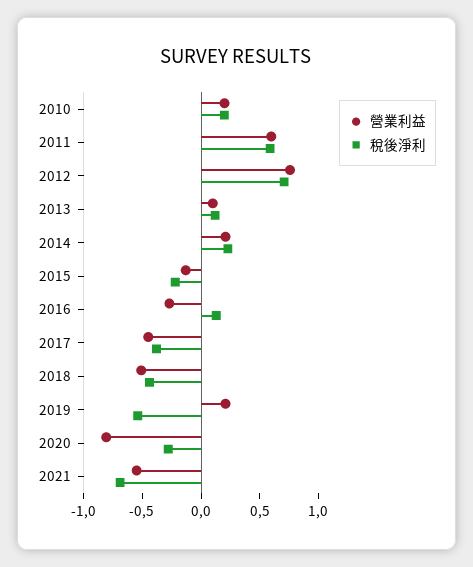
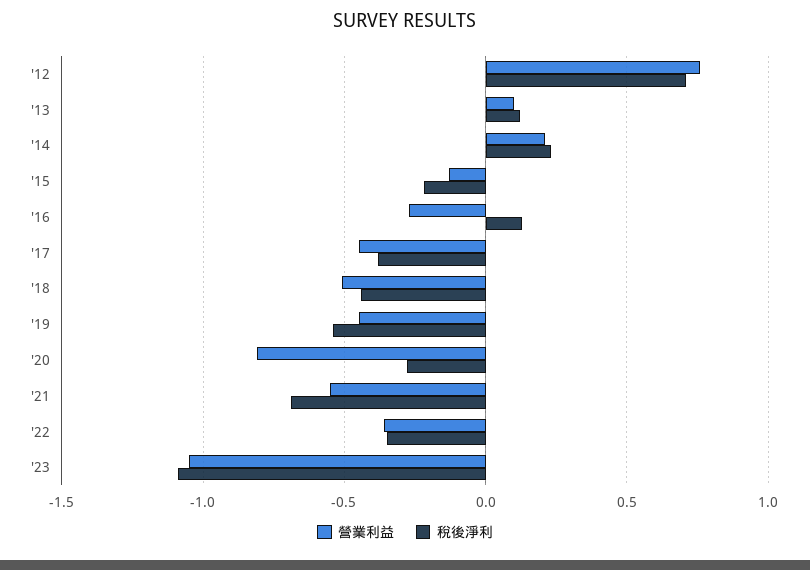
營業利益, 2010: 0.2 -> none
稅後淨利, 2010: 0.2 -> none
營業利益, 2011: 0.6 -> none
稅後淨利, 2011: 0.6 -> none
營業利益, 2019: 0.2 -> -0.45
營業利益, '22: none -> -0.35
稅後淨利, '22: none -> -0.35
營業利益, '23: none -> -1.05
稅後淨利, '23: none -> -1.1

